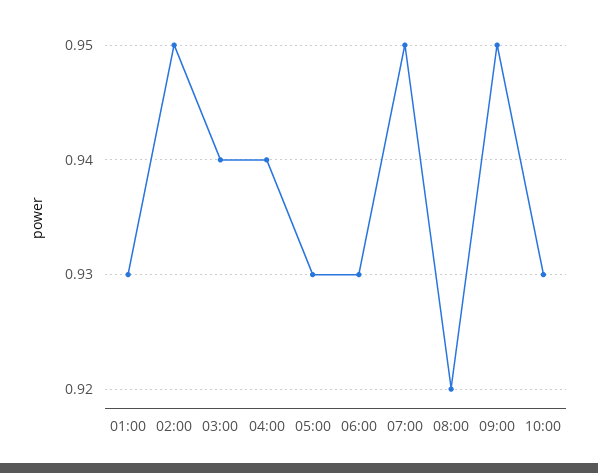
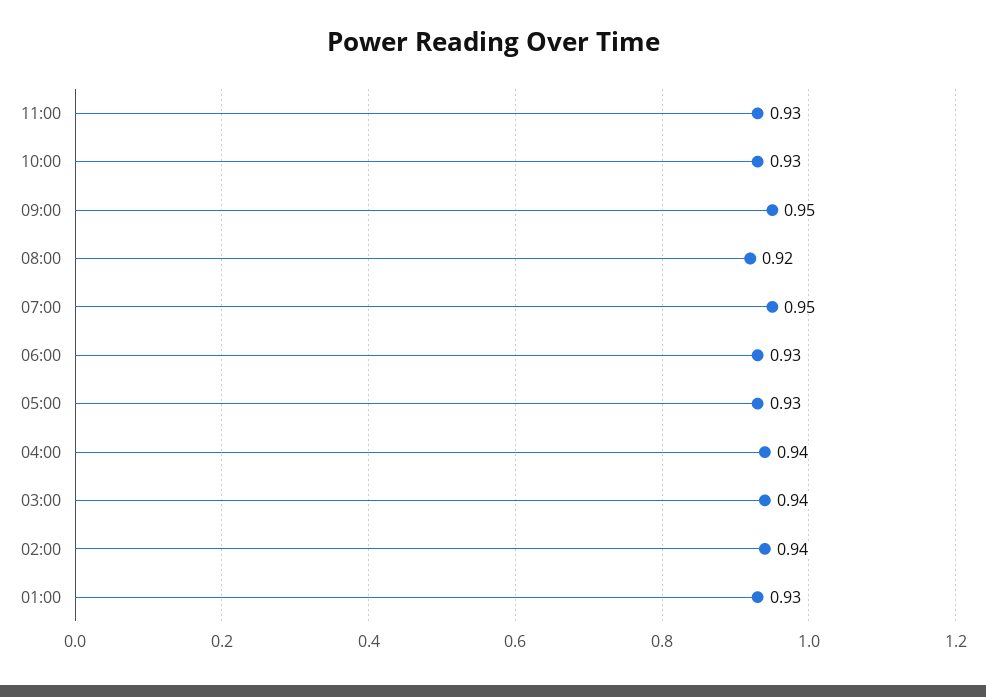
02:00: 0.95 -> 0.94
11:00: none -> 0.93

